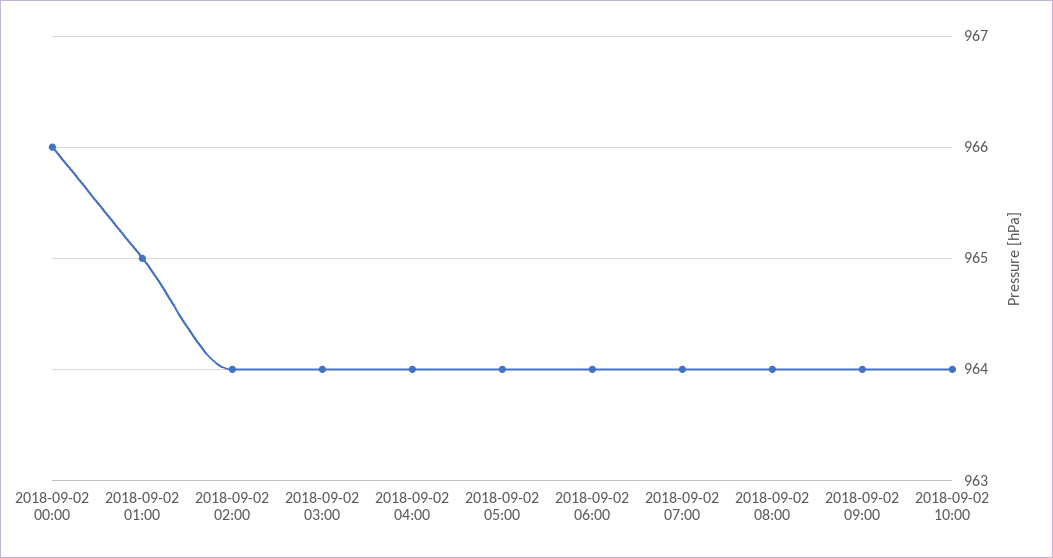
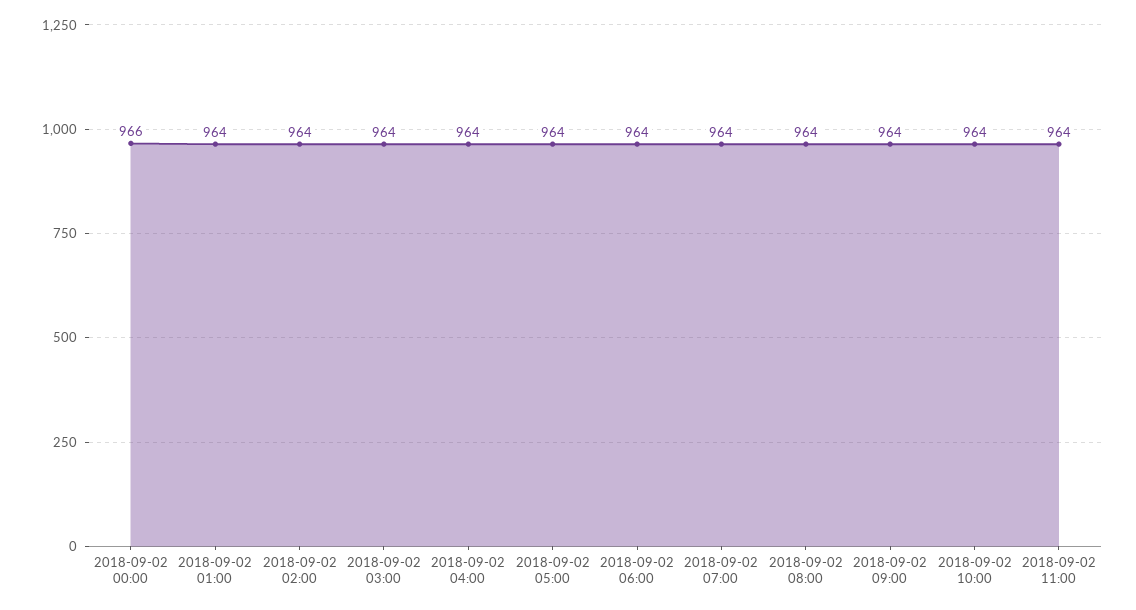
2018-09-02 01:00: 965 -> 964
2018-09-02 11:00: none -> 964

